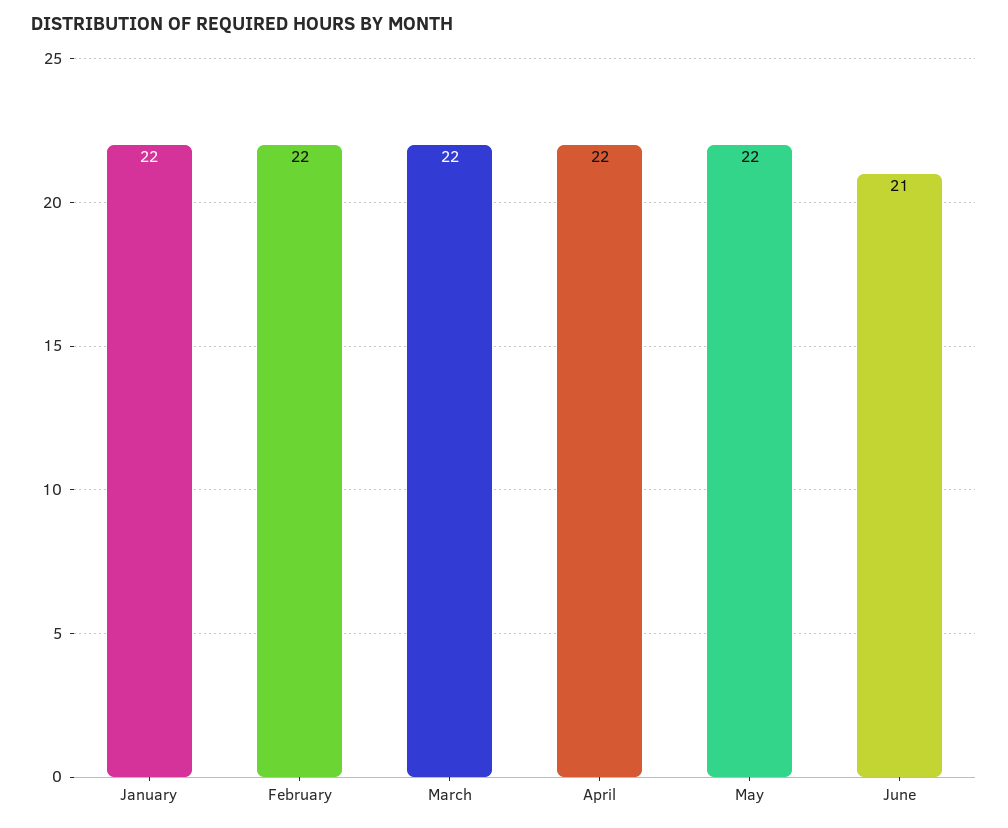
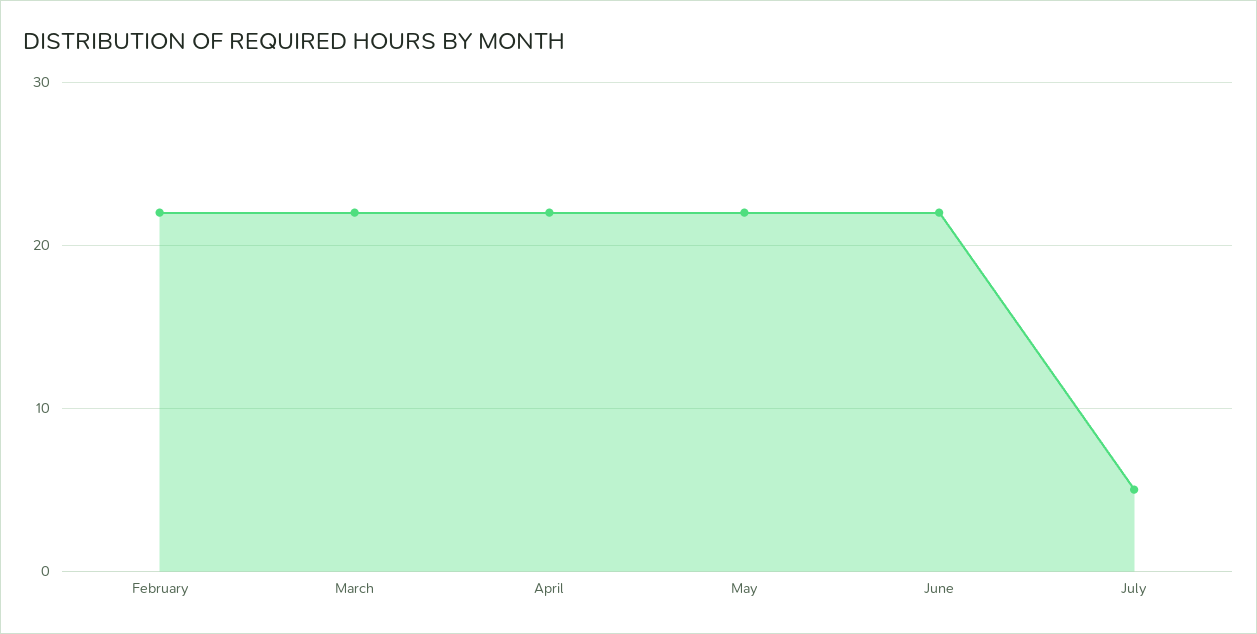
January: 22 -> none
June: 21 -> 22
July: none -> 5

